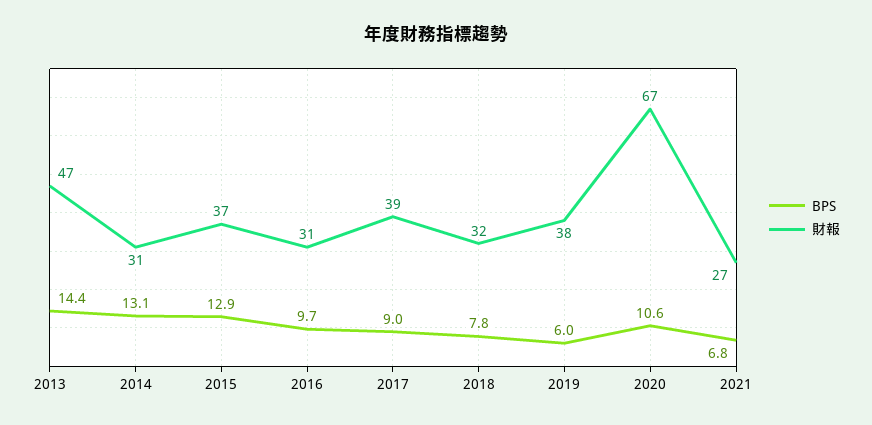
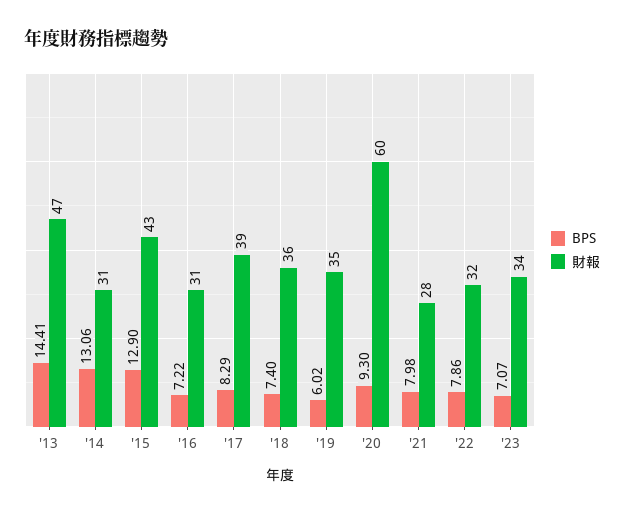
財報, 2015: 37 -> 43
BPS, 2016: 9.7 -> 7.22
BPS, 2017: 9 -> 8.29
BPS, 2018: 7.8 -> 7.4
財報, 2018: 32 -> 36
財報, 2019: 38 -> 35
BPS, 2020: 10.6 -> 9.3
財報, 2020: 67 -> 60
BPS, 2021: 6.8 -> 7.98
財報, 2021: 27 -> 28
BPS, '22: none -> 7.86
財報, '22: none -> 32
BPS, '23: none -> 7.07
財報, '23: none -> 34

